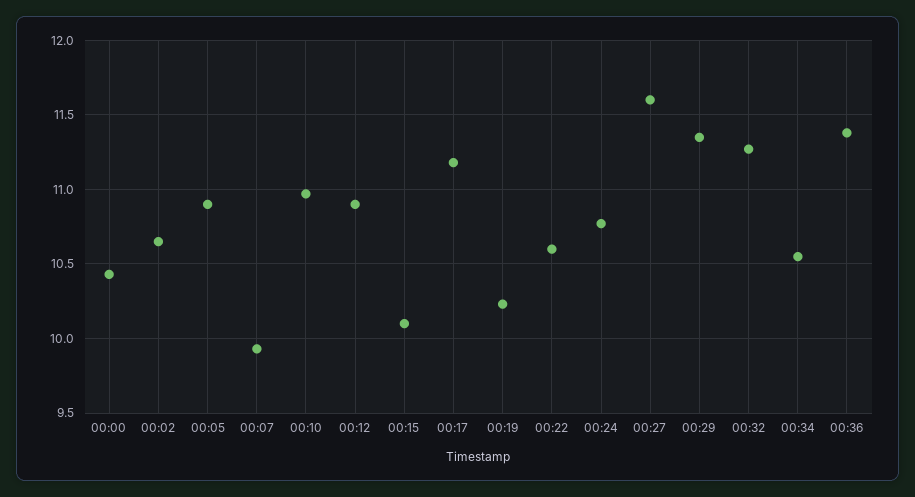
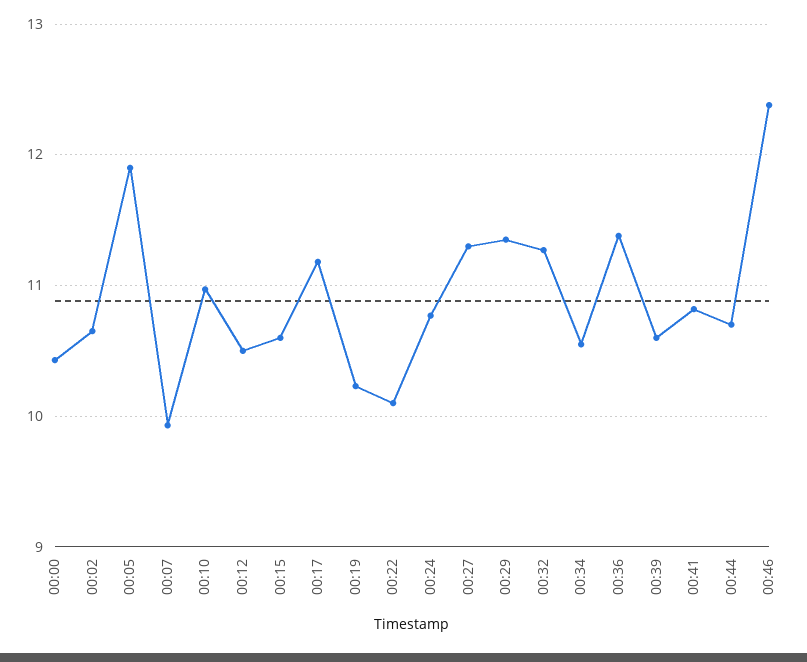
00:05: 10.9 -> 11.9
00:12: 10.9 -> 10.5
00:15: 10.1 -> 10.6
00:22: 10.6 -> 10.1
00:27: 11.6 -> 11.3
00:39: none -> 10.6
00:41: none -> 10.8
00:44: none -> 10.7
00:46: none -> 12.4

